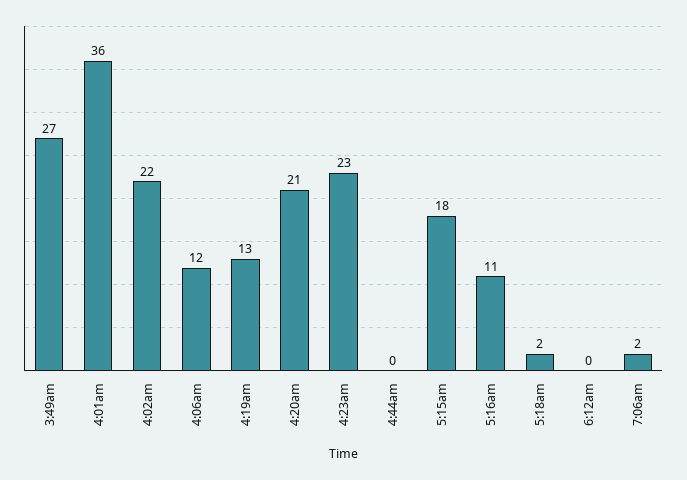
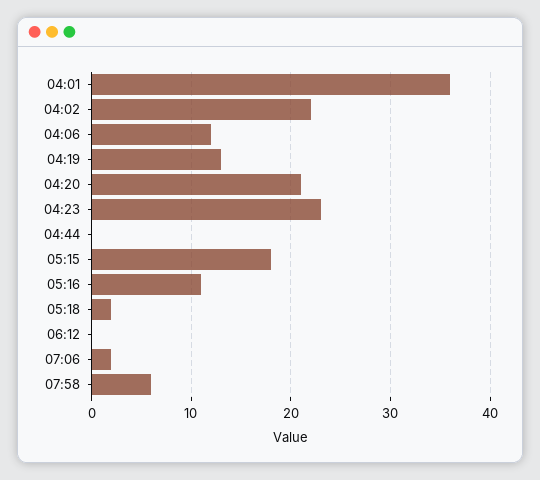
3:49am: 27 -> none
07:58: none -> 6

